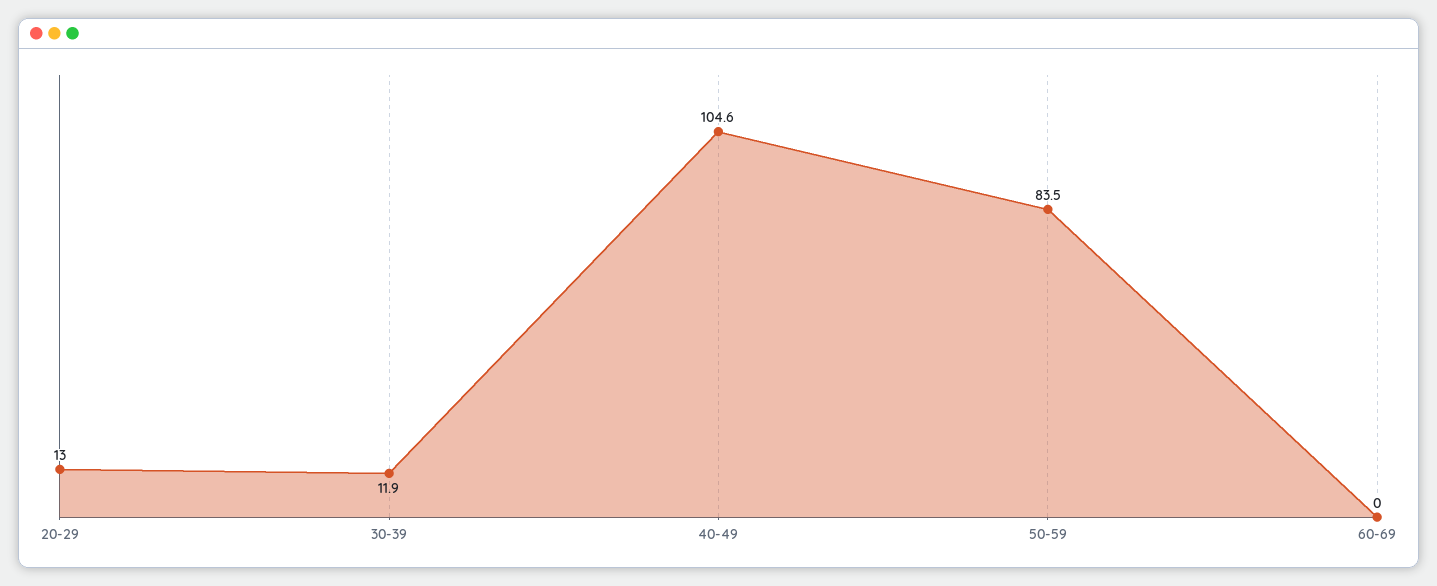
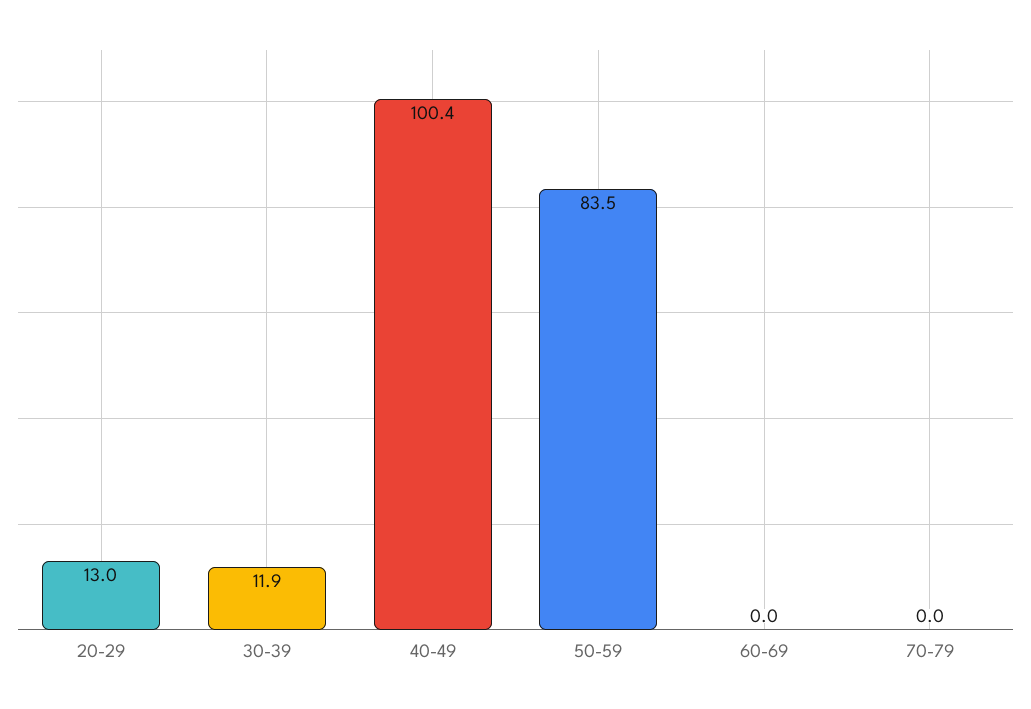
40-49: 104.6 -> 100.4
70-79: none -> 0

